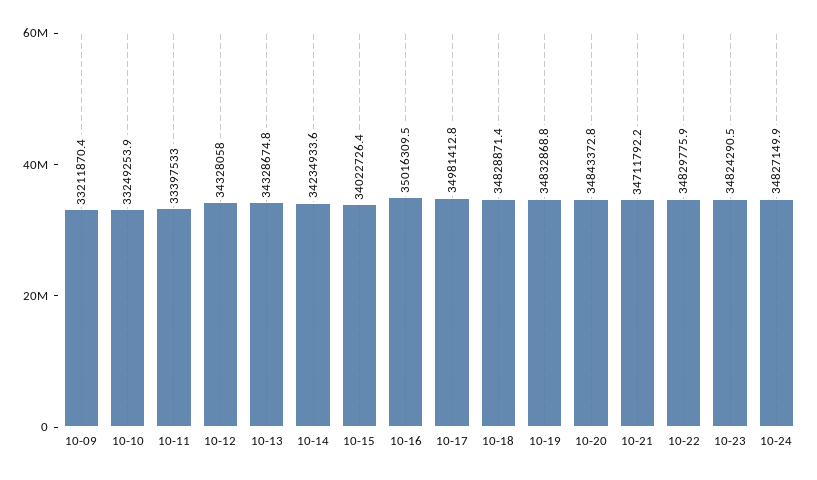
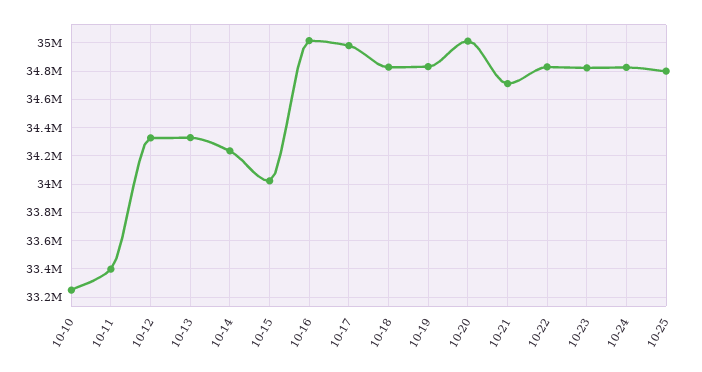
10-09: 33211870.4 -> none
10-20: 34843372.8 -> 35000000
10-25: none -> 34800000

